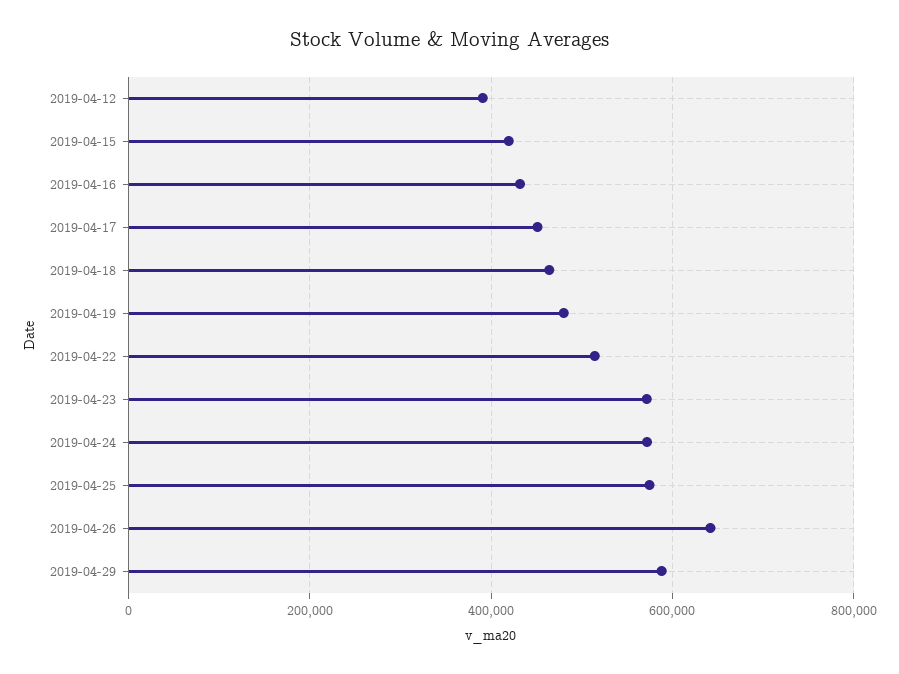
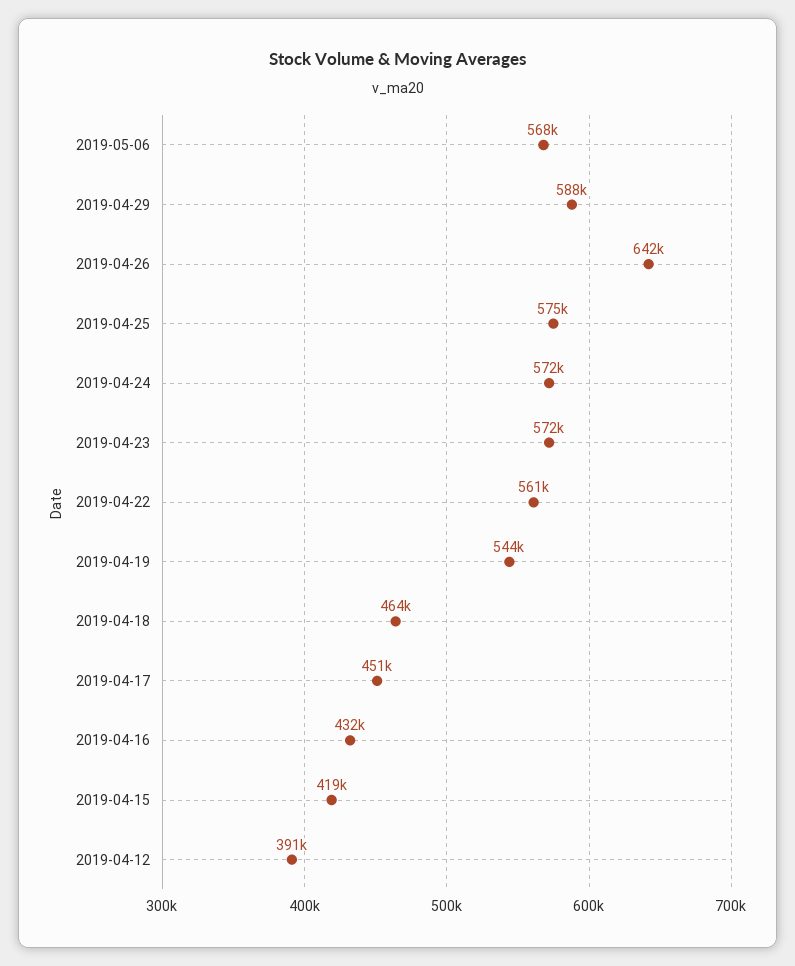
2019-04-19: 480000 -> 544000
2019-04-22: 520000 -> 561000
2019-05-06: none -> 568000

